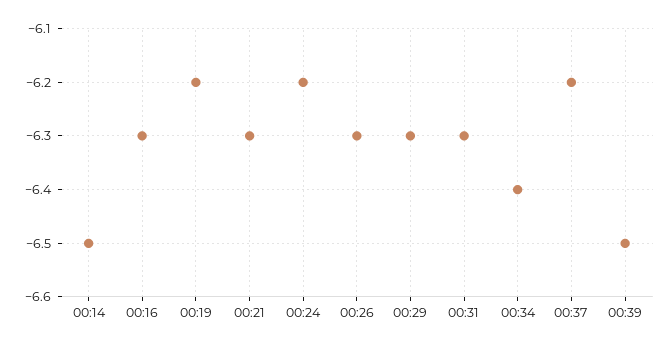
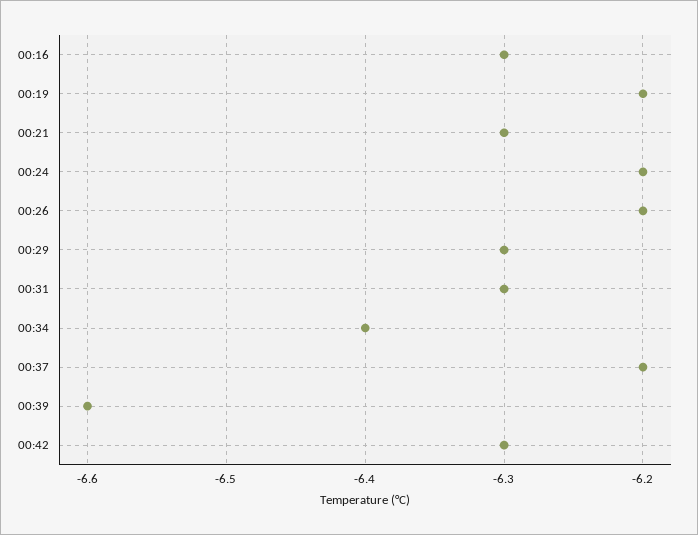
00:14: -6.5 -> none
00:26: -6.3 -> -6.2
00:39: -6.5 -> -6.6
00:42: none -> -6.3

